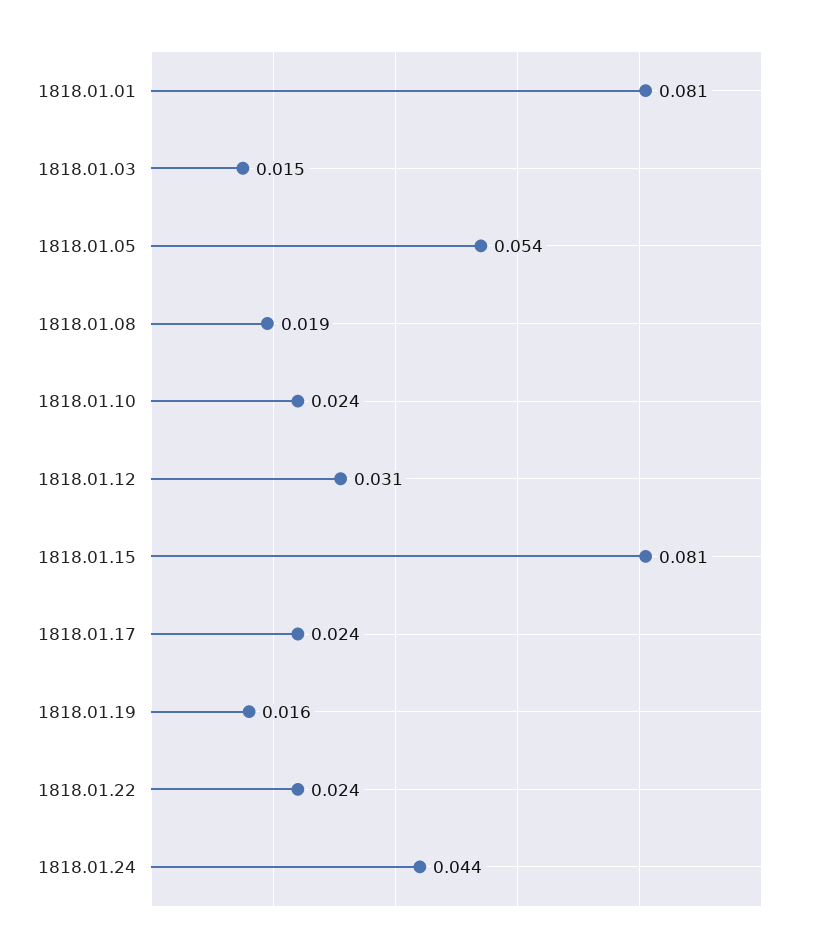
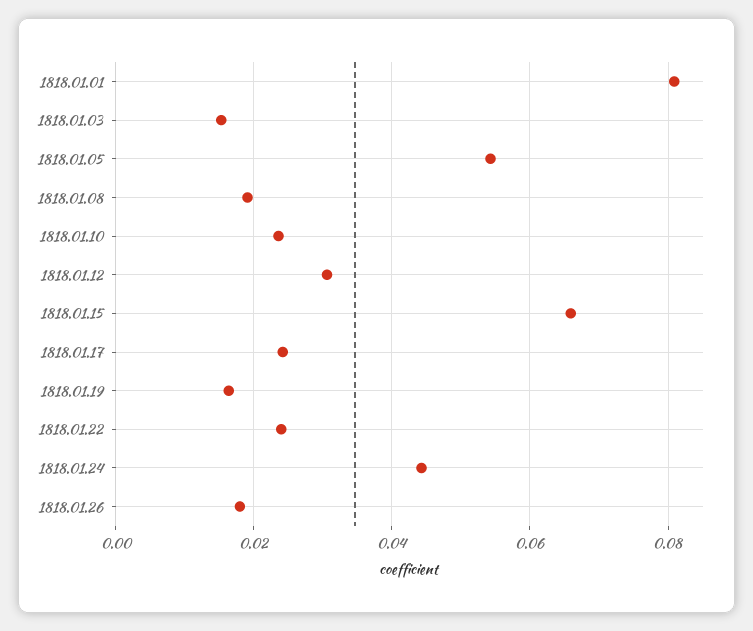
1818.01.15: 0.081 -> 0.066
1818.01.26: none -> 0.018

